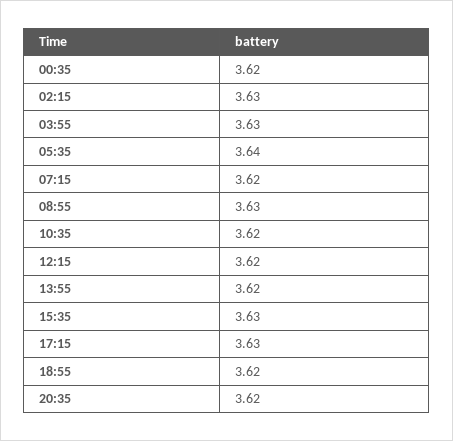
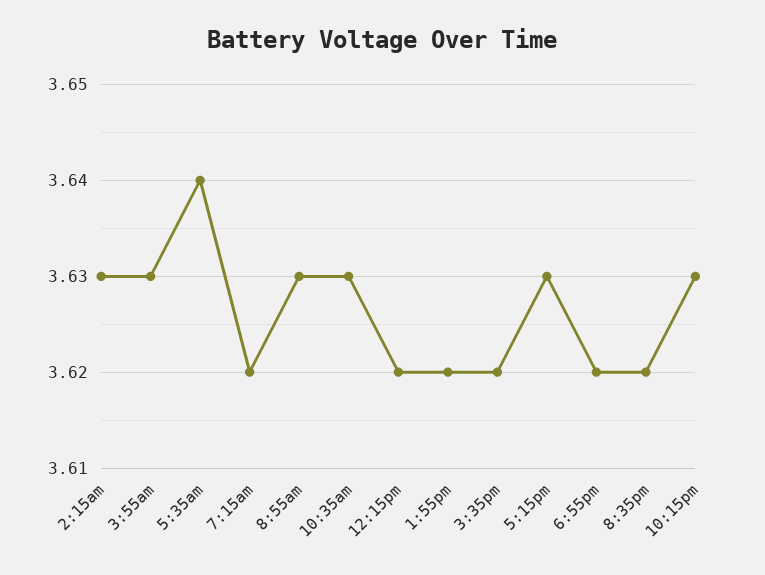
00:35: 3.62 -> none
10:35: 3.62 -> 3.63
15:35: 3.63 -> 3.62
10:15pm: none -> 3.63

